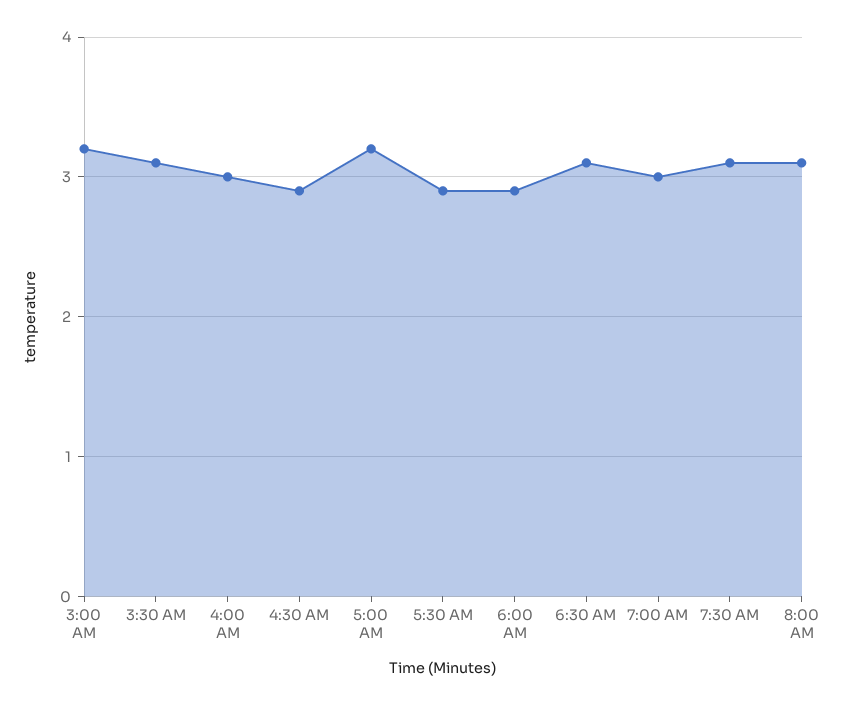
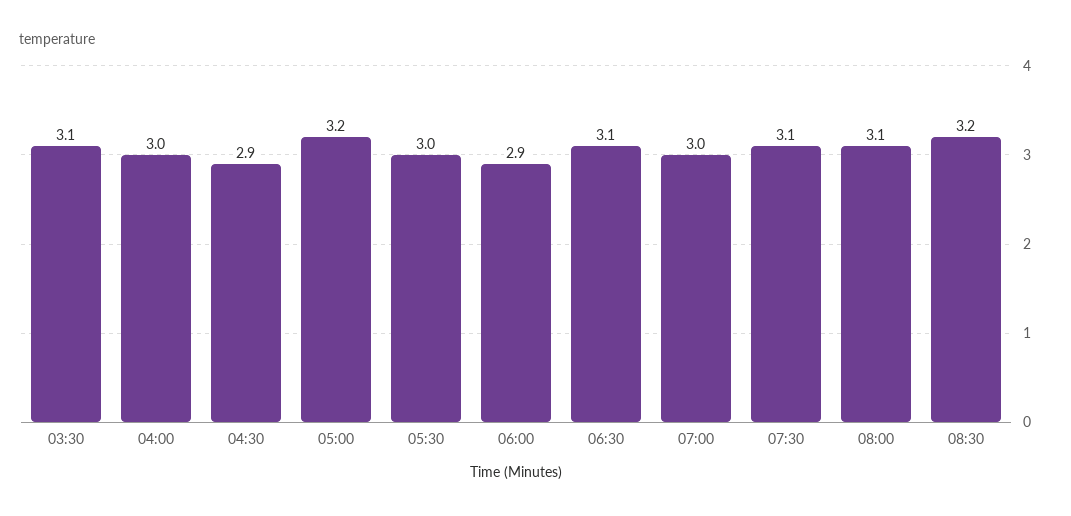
3:00 AM: 3.2 -> none
5:30 AM: 2.9 -> 3
08:30: none -> 3.2

